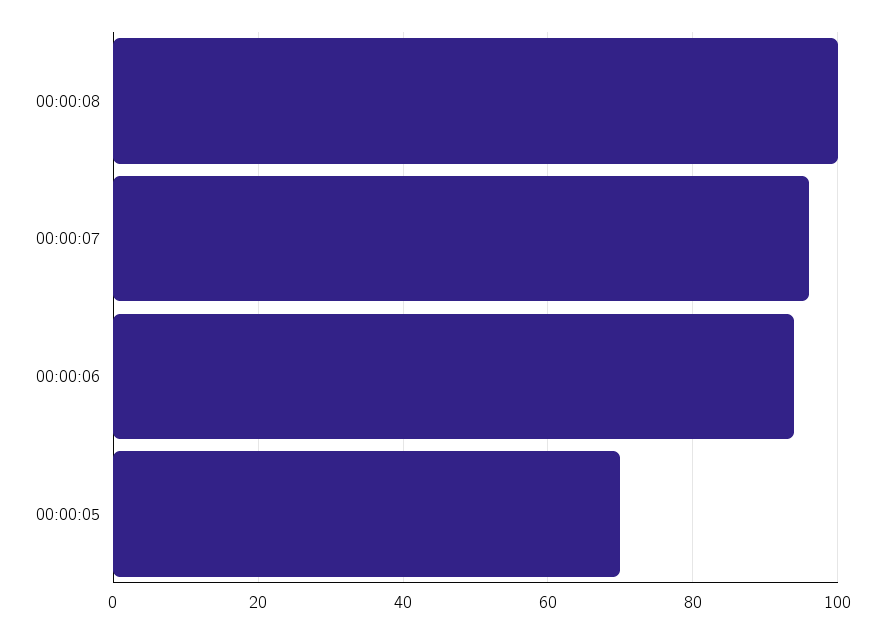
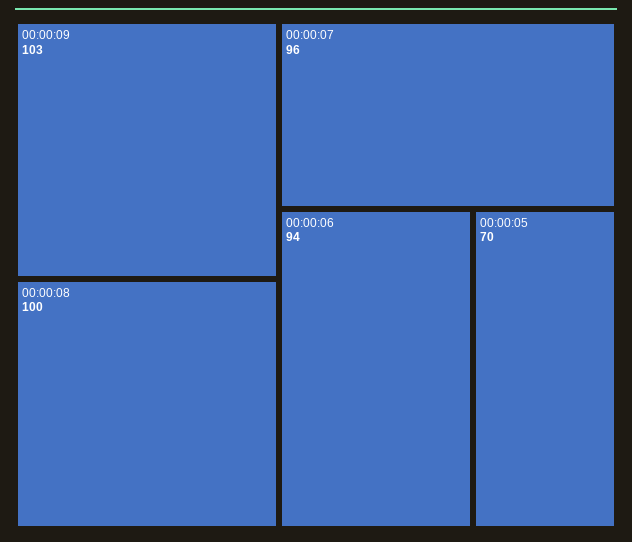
00:00:09: none -> 103

